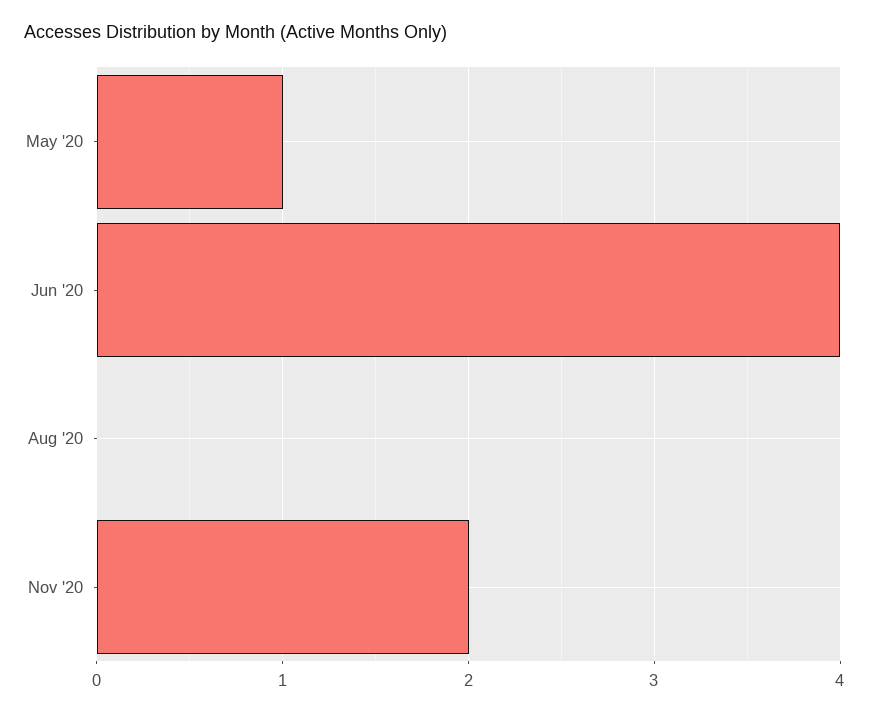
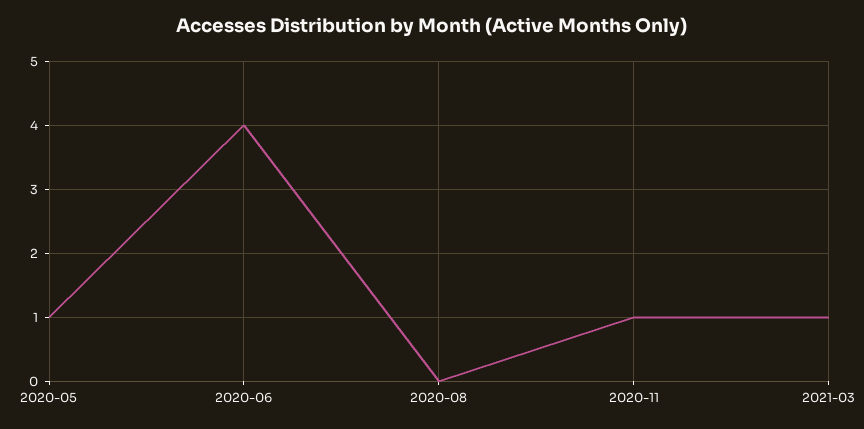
Nov '20: 2 -> 1
2021-03: none -> 1

